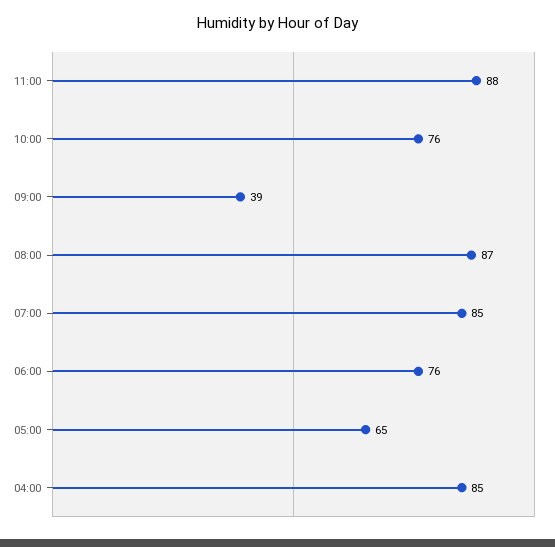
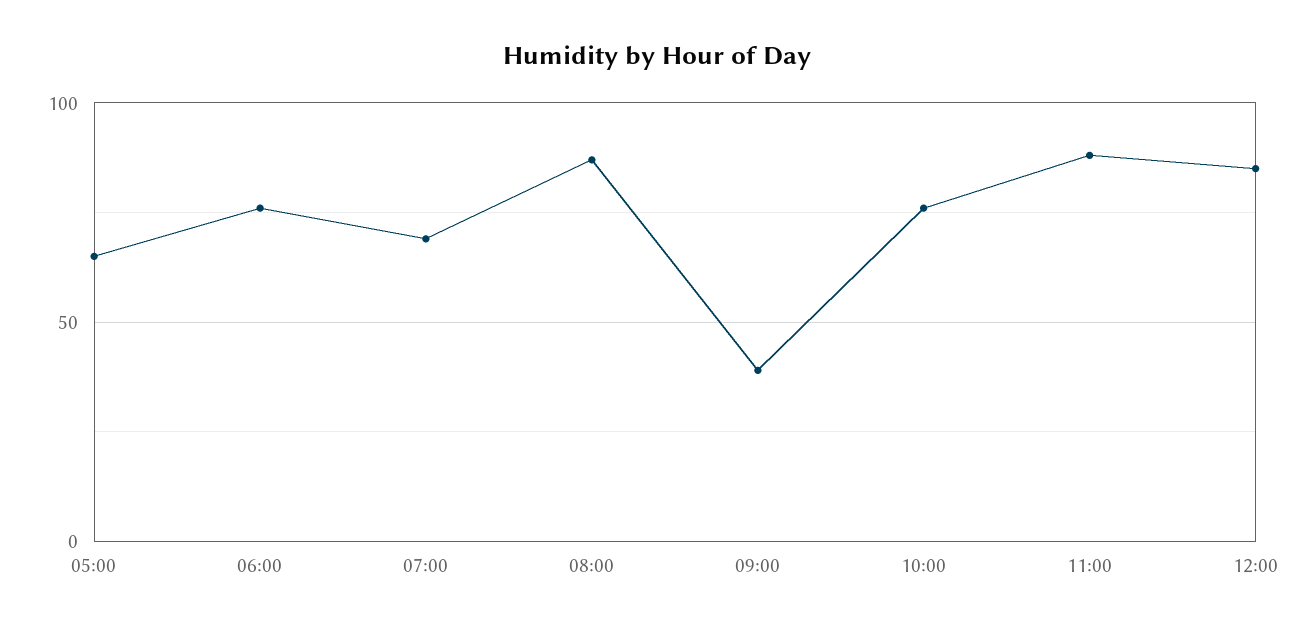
07:00: 85 -> 70
04:00: 85 -> none
12:00: none -> 85

